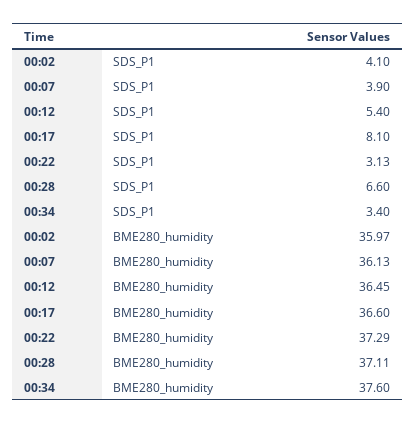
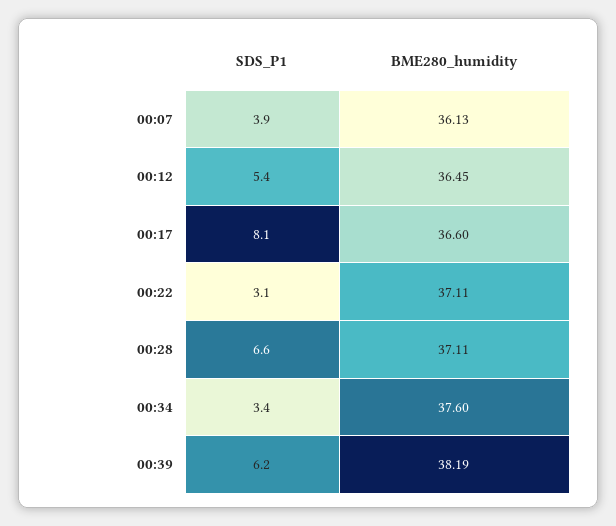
00:02, SDS_P1: 4.1 -> none
00:02, BME280_humidity: 35.97 -> none
00:22, BME280_humidity: 37.29 -> 37.11
00:39, SDS_P1: none -> 6.2
00:39, BME280_humidity: none -> 38.19

